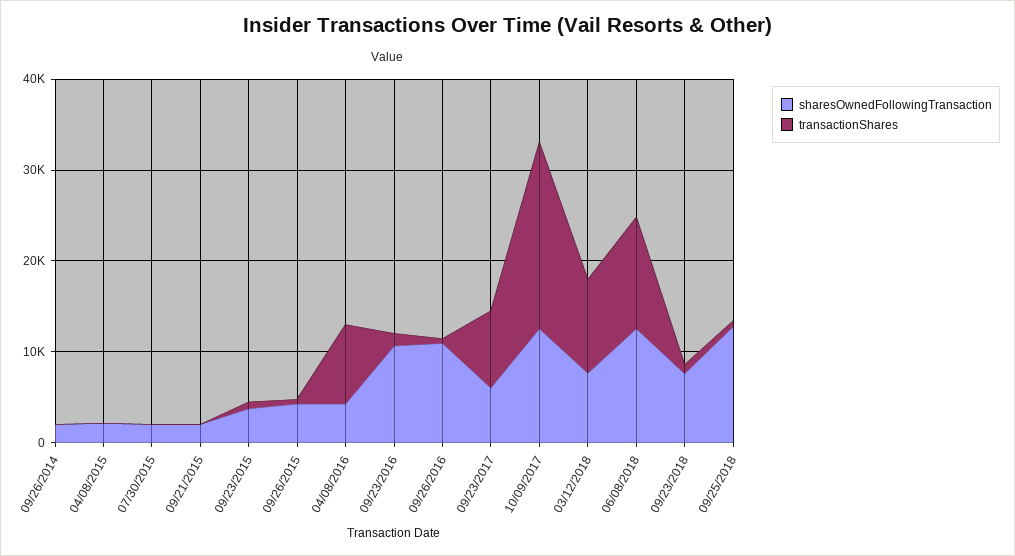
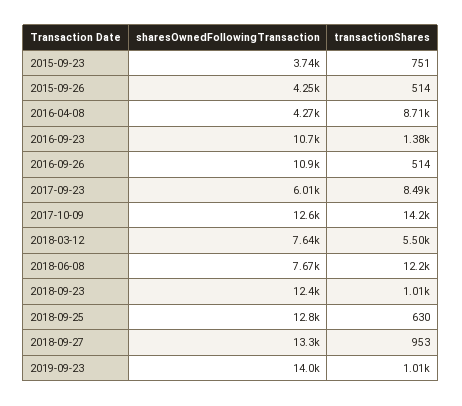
sharesOwnedFollowingTransaction, 09/26/2014: 2000 -> none
transactionShares, 09/26/2014: 0 -> none
sharesOwnedFollowingTransaction, 04/08/2015: 2000 -> none
transactionShares, 04/08/2015: 0 -> none
sharesOwnedFollowingTransaction, 07/30/2015: 2000 -> none
transactionShares, 07/30/2015: 0 -> none
sharesOwnedFollowingTransaction, 09/21/2015: 2000 -> none
transactionShares, 09/21/2015: 0 -> none
transactionShares, 10/09/2017: 20000 -> 14200
transactionShares, 03/12/2018: 10000 -> 5500
sharesOwnedFollowingTransaction, 06/08/2018: 12000 -> 7670
sharesOwnedFollowingTransaction, 09/23/2018: 8000 -> 12400
sharesOwnedFollowingTransaction, 2018-09-27: none -> 13300
transactionShares, 2018-09-27: none -> 953
sharesOwnedFollowingTransaction, 2019-09-23: none -> 14000
transactionShares, 2019-09-23: none -> 1010

